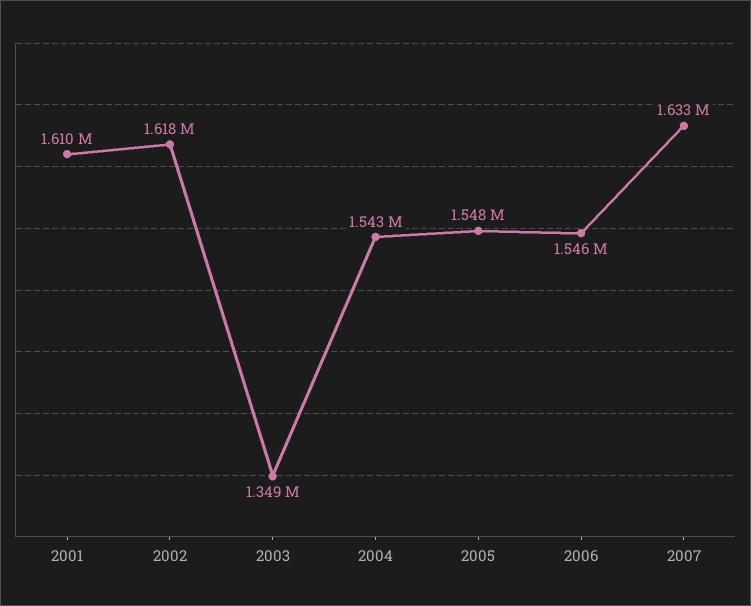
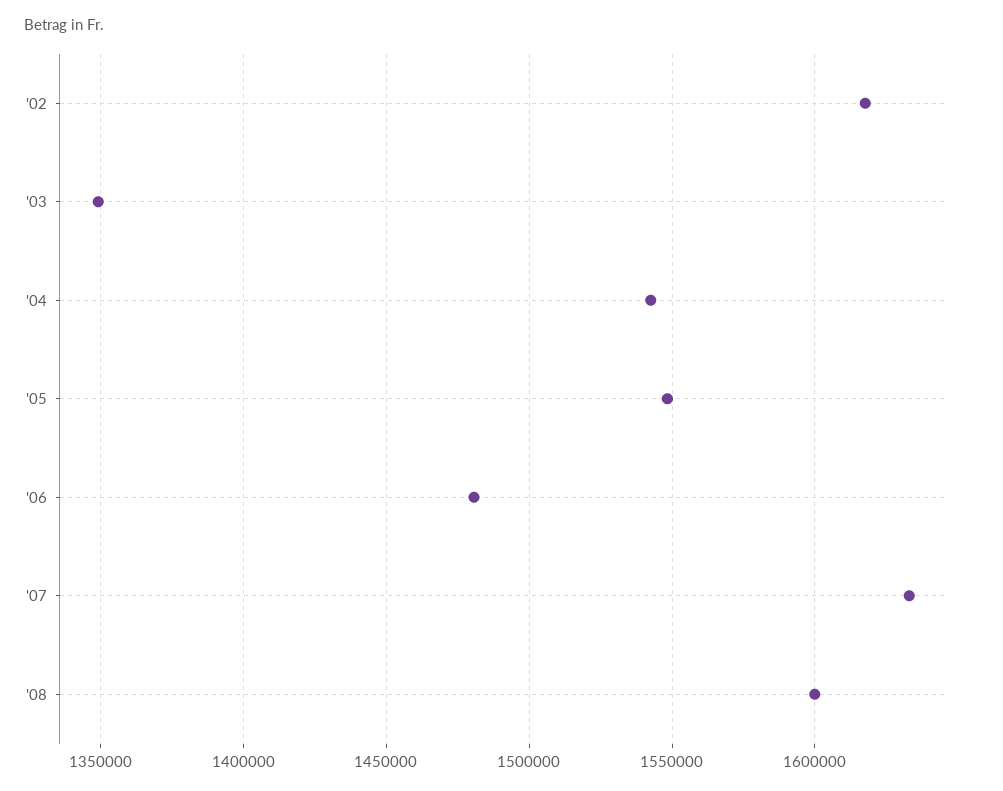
2001: 1610000 -> none
2006: 1546000 -> 1480000
'08: none -> 1600000

